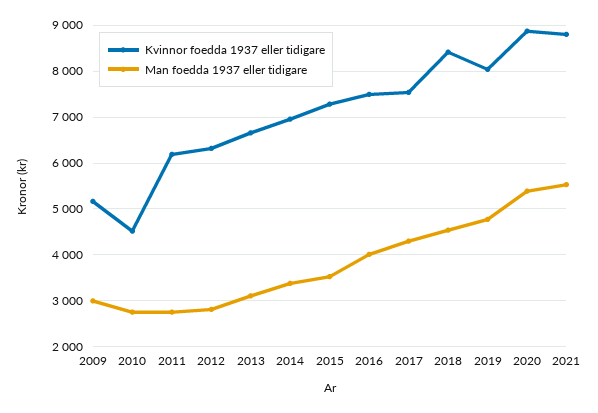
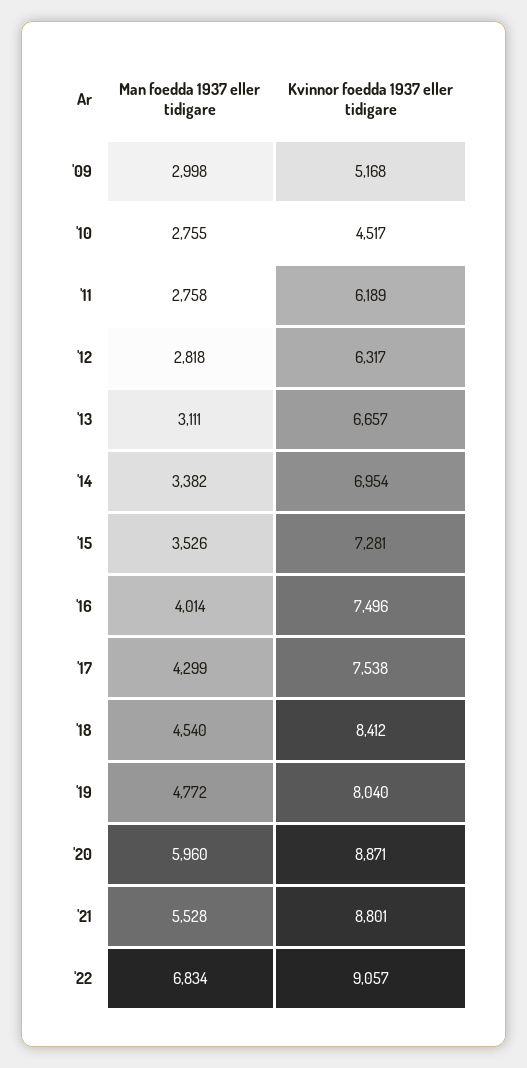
Man foedda 1937 eller tidigare, 2020: 5400 -> 5960
Man foedda 1937 eller tidigare, '22: none -> 6834
Kvinnor foedda 1937 eller tidigare, '22: none -> 9057

